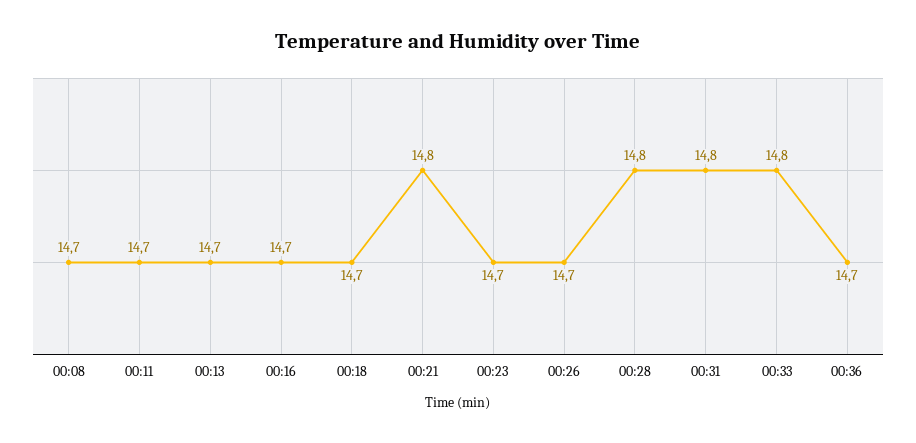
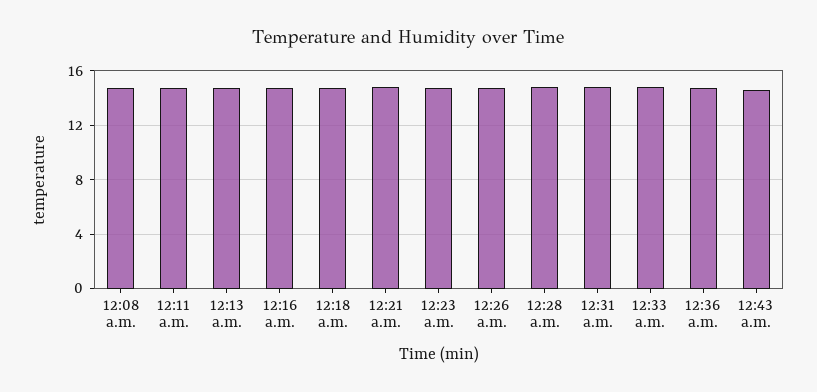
12:43 a.m.: none -> 14.5

